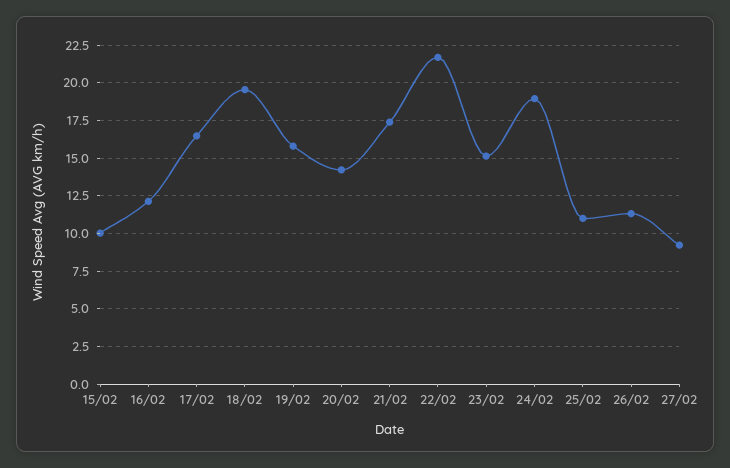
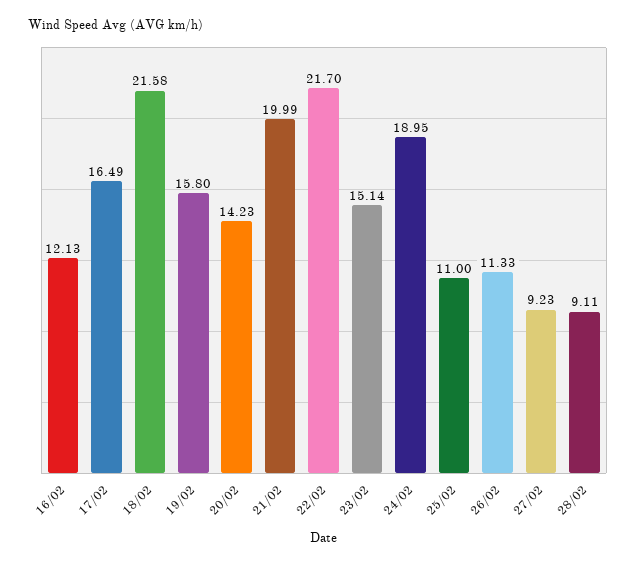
15/02: 10 -> none
18/02: 19.5 -> 21.58
21/02: 17.5 -> 19.99
28/02: none -> 9.11

